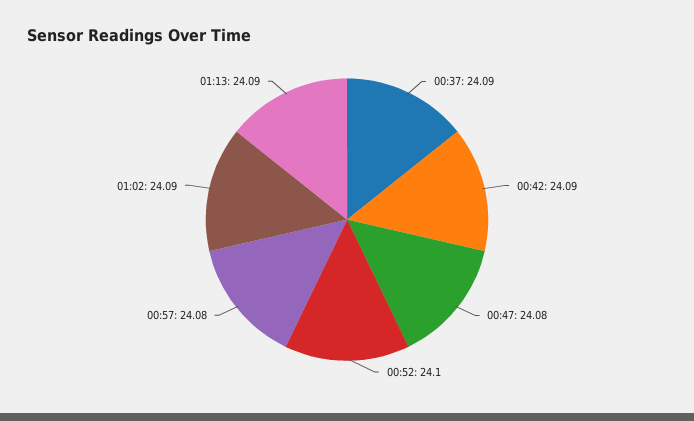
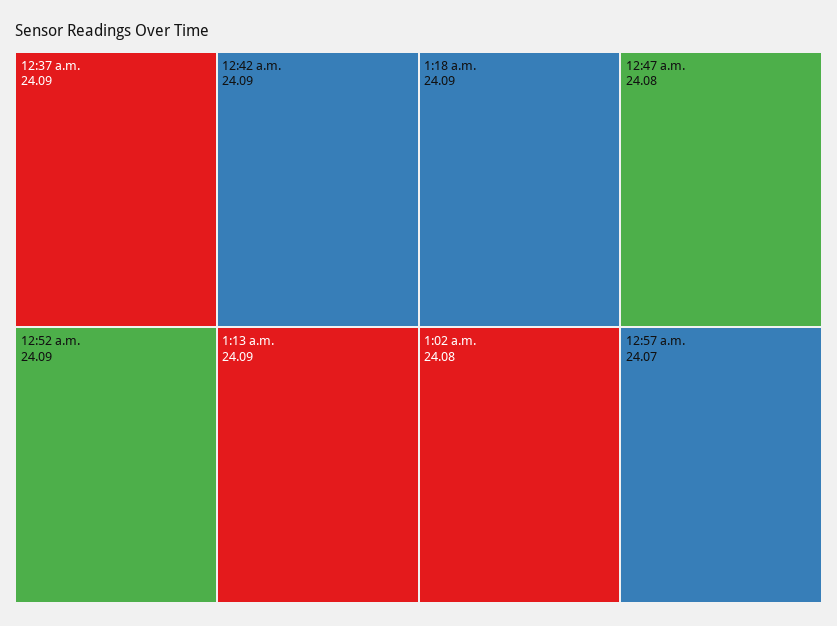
00:52: 24.1 -> 24.09
00:57: 24.08 -> 24.07
01:02: 24.09 -> 24.08
1:18 a.m.: none -> 24.09

